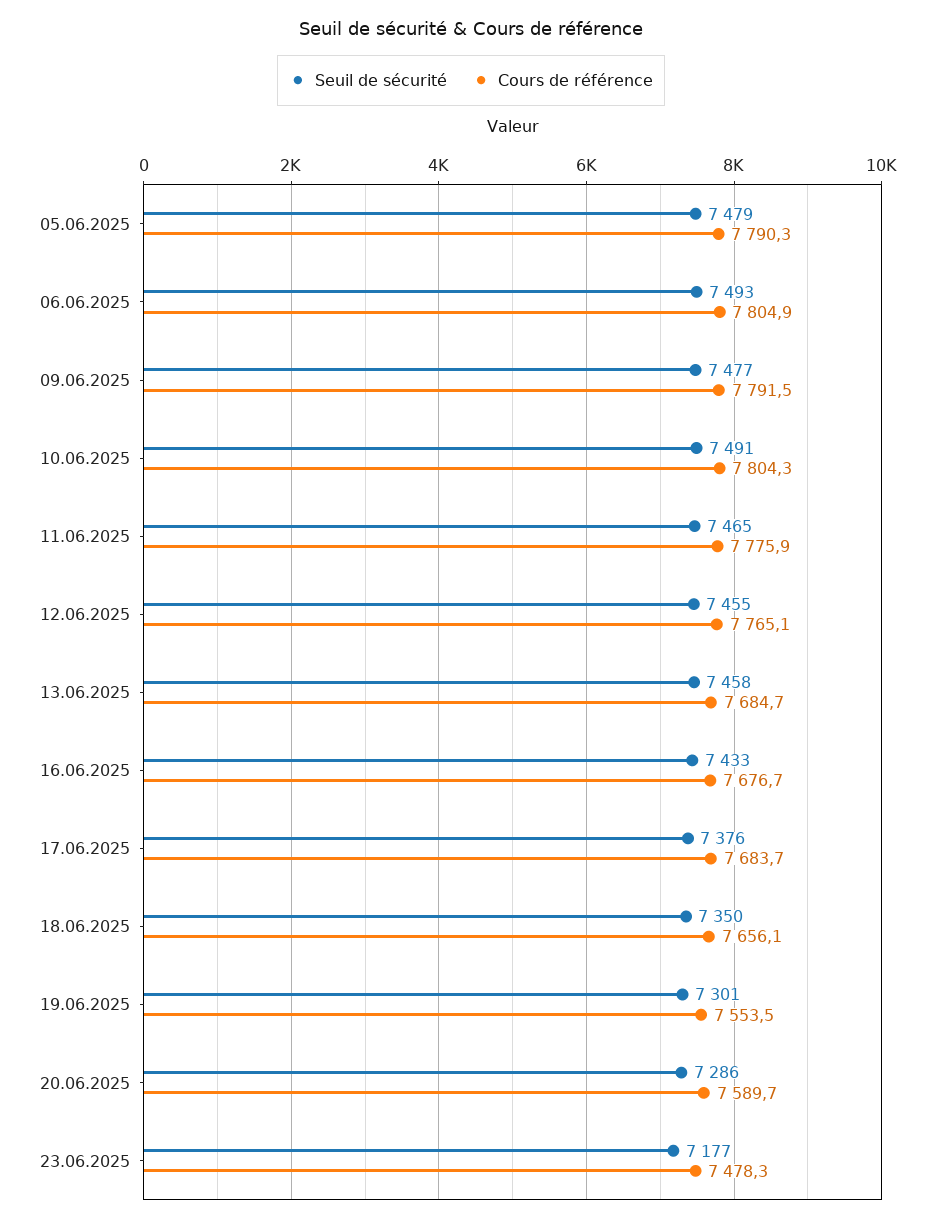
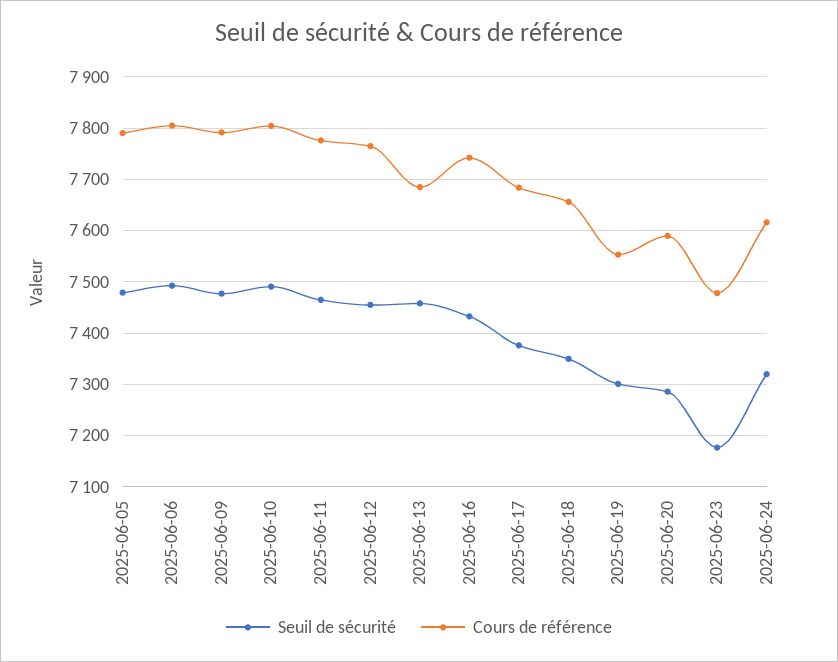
Cours de référence, 16.06.2025: 7676.7 -> 7740
Seuil de sécurité, 2025-06-24: none -> 7320
Cours de référence, 2025-06-24: none -> 7620

